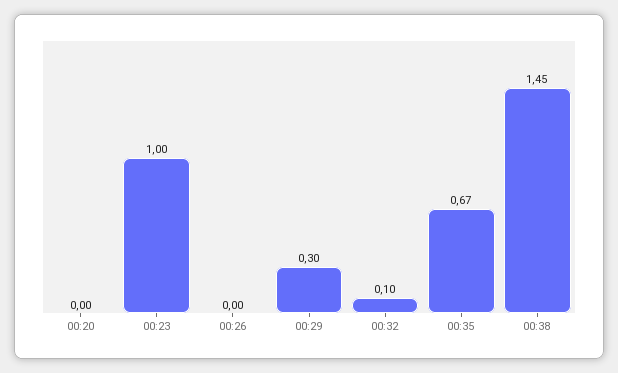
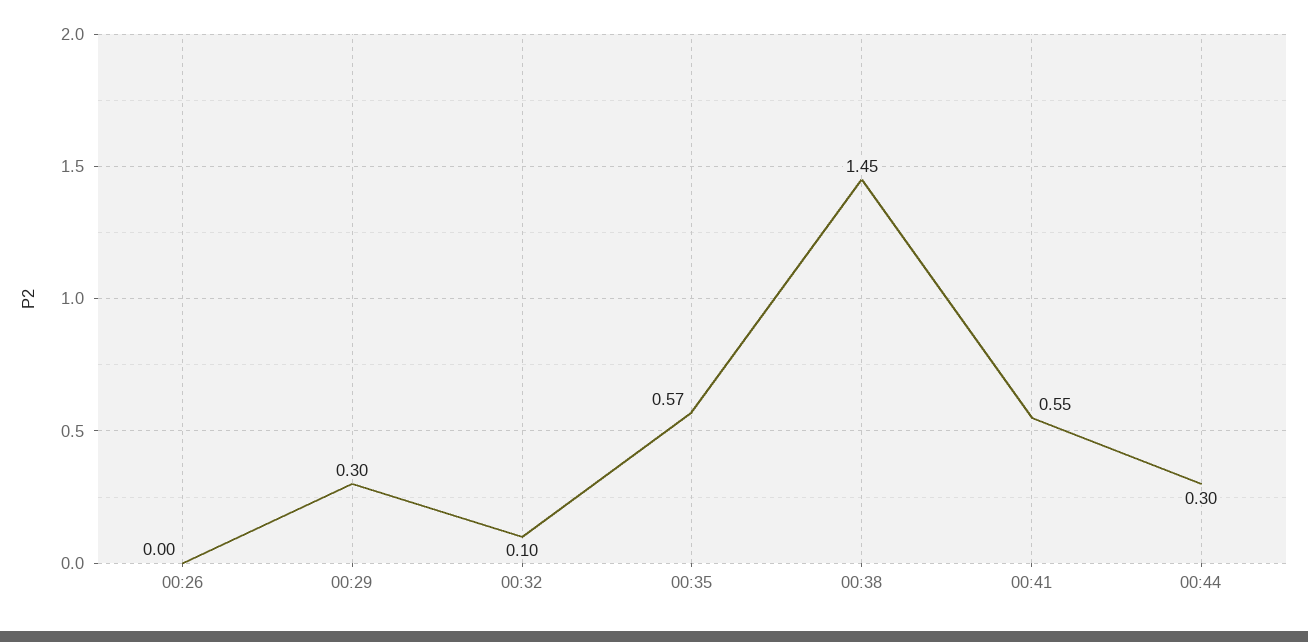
00:20: 0 -> none
00:23: 1 -> none
00:35: 0.67 -> 0.57
00:41: none -> 0.55
00:44: none -> 0.3

